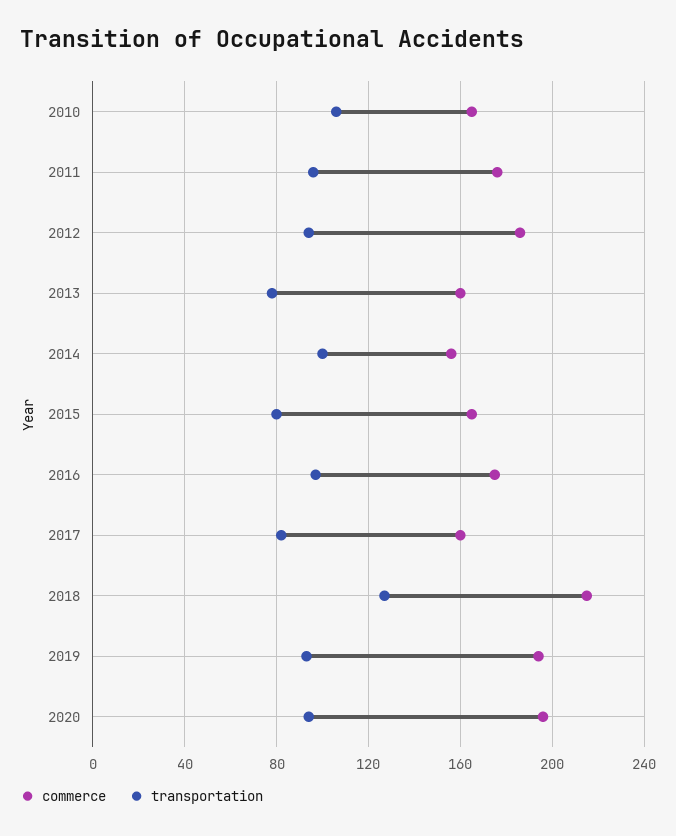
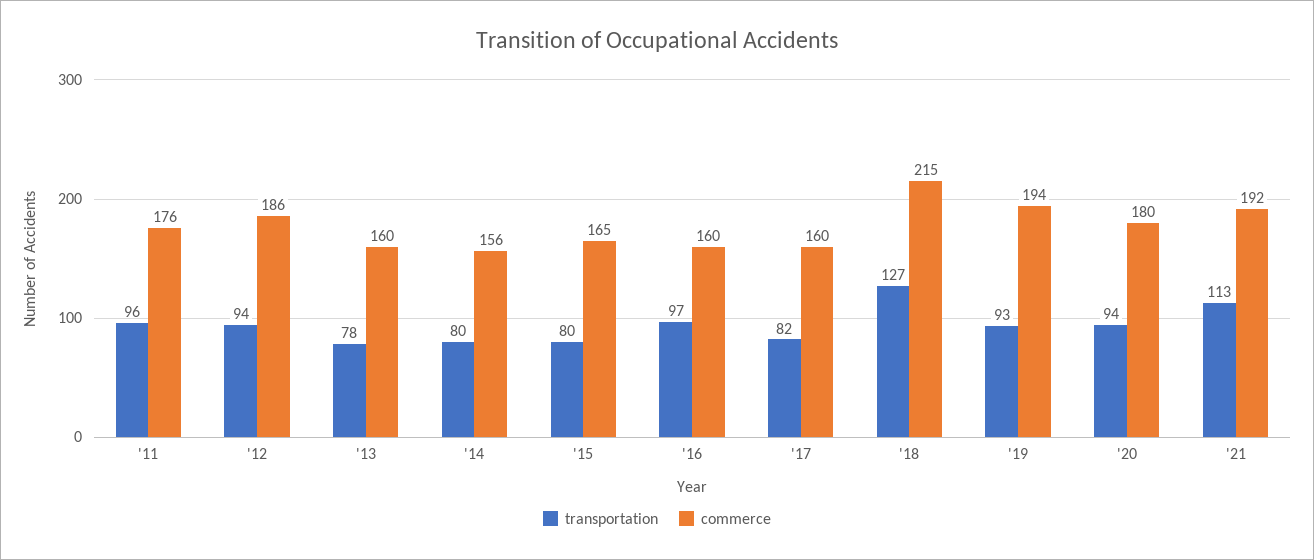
commerce, 2010: 165 -> none
transportation, 2010: 105 -> none
transportation, 2014: 100 -> 80
commerce, 2016: 175 -> 160
commerce, 2020: 195 -> 180
transportation, '21: none -> 113
commerce, '21: none -> 192

